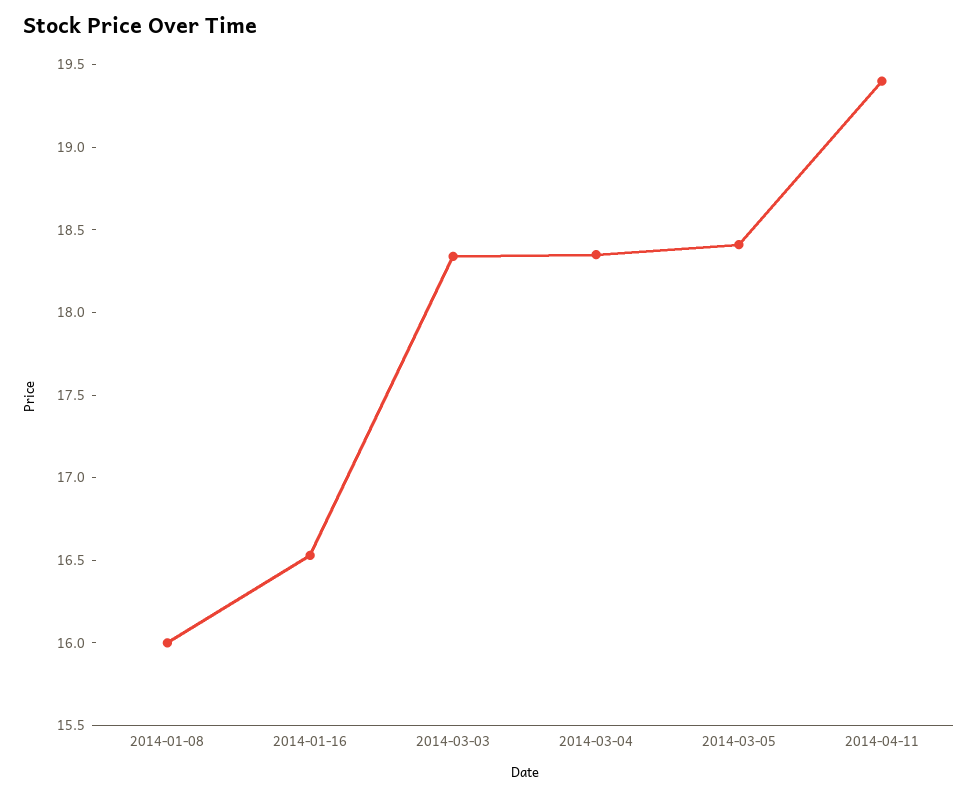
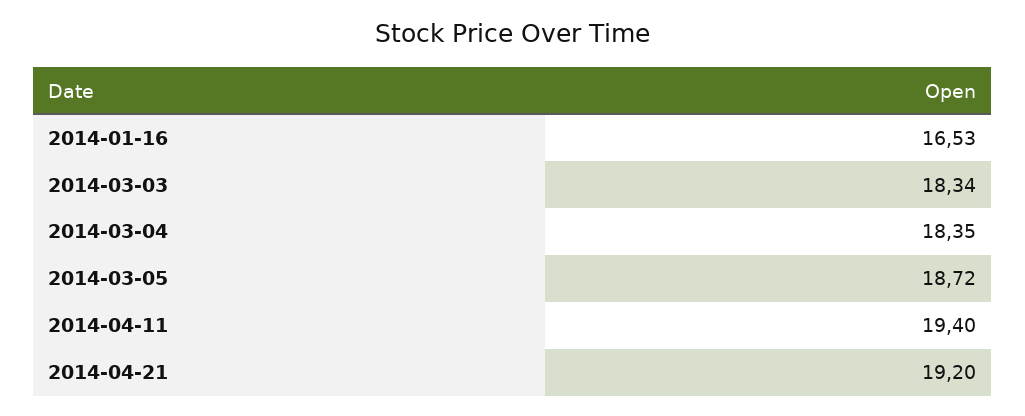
2014-01-08: 16 -> none
2014-03-05: 18.4 -> 18.72
2014-04-21: none -> 19.2

